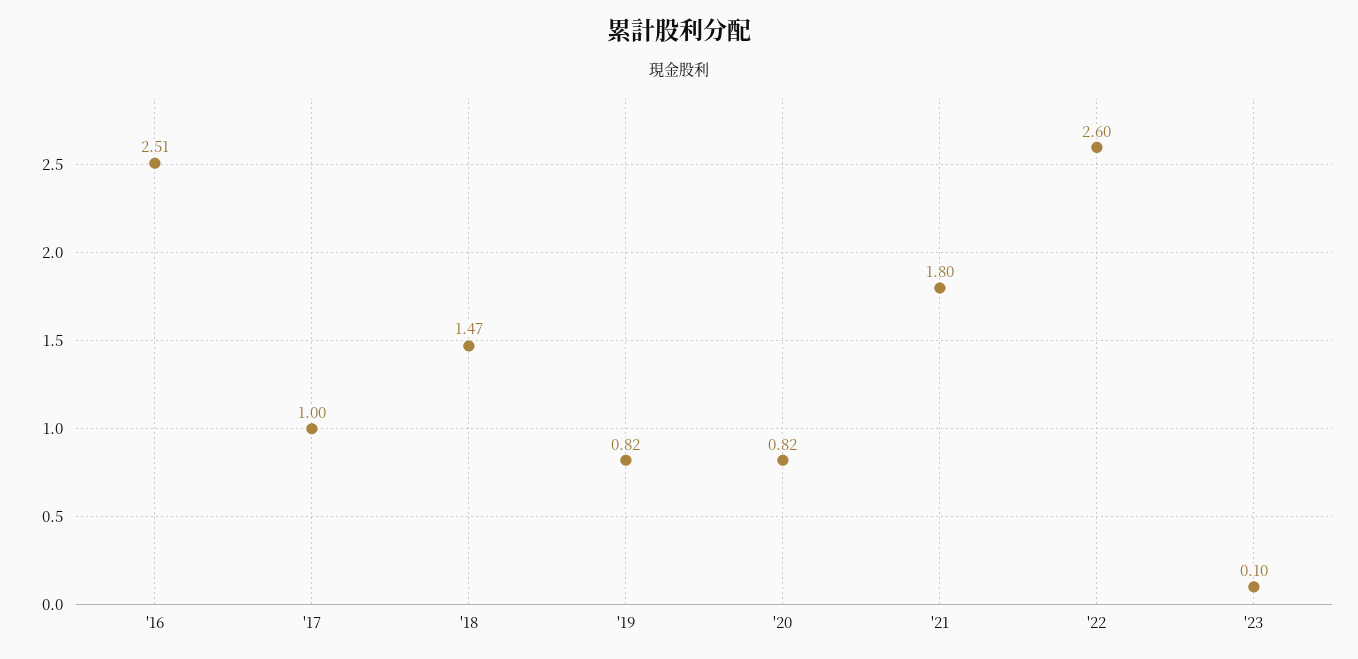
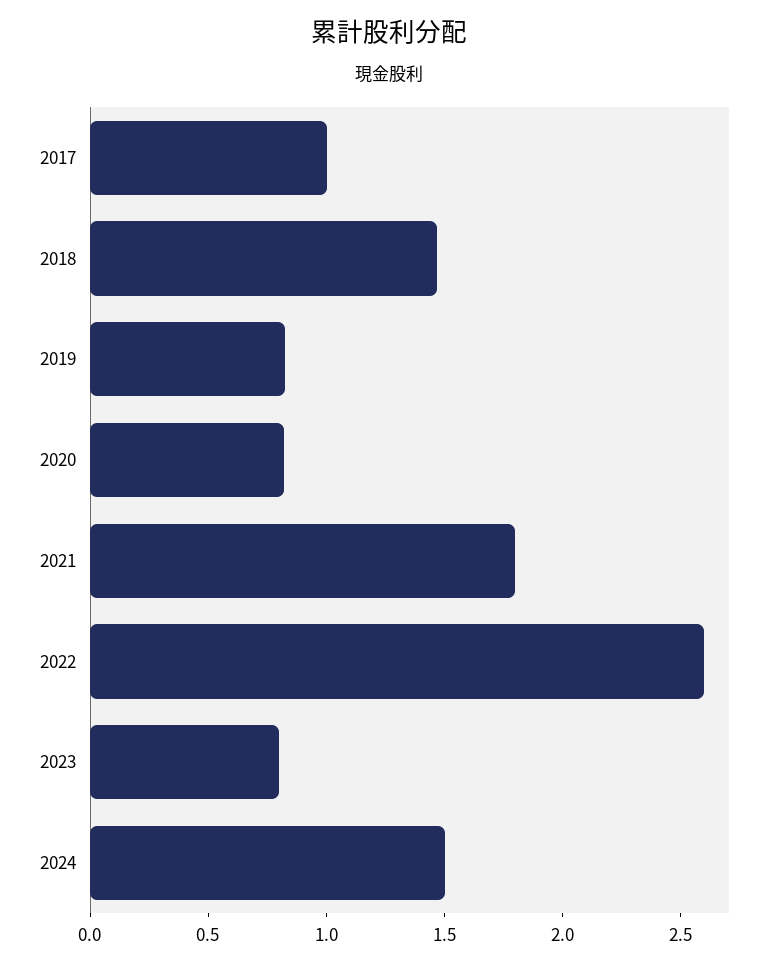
'16: 2.51 -> none
'23: 0.1 -> 0.8
2024: none -> 1.5

